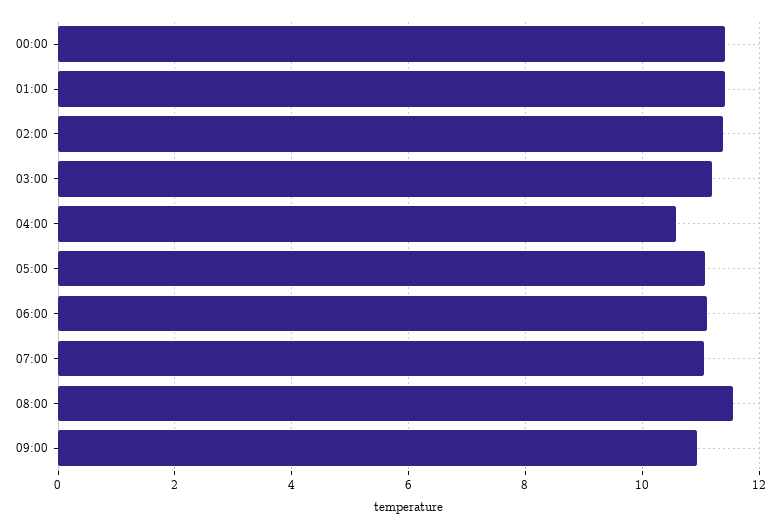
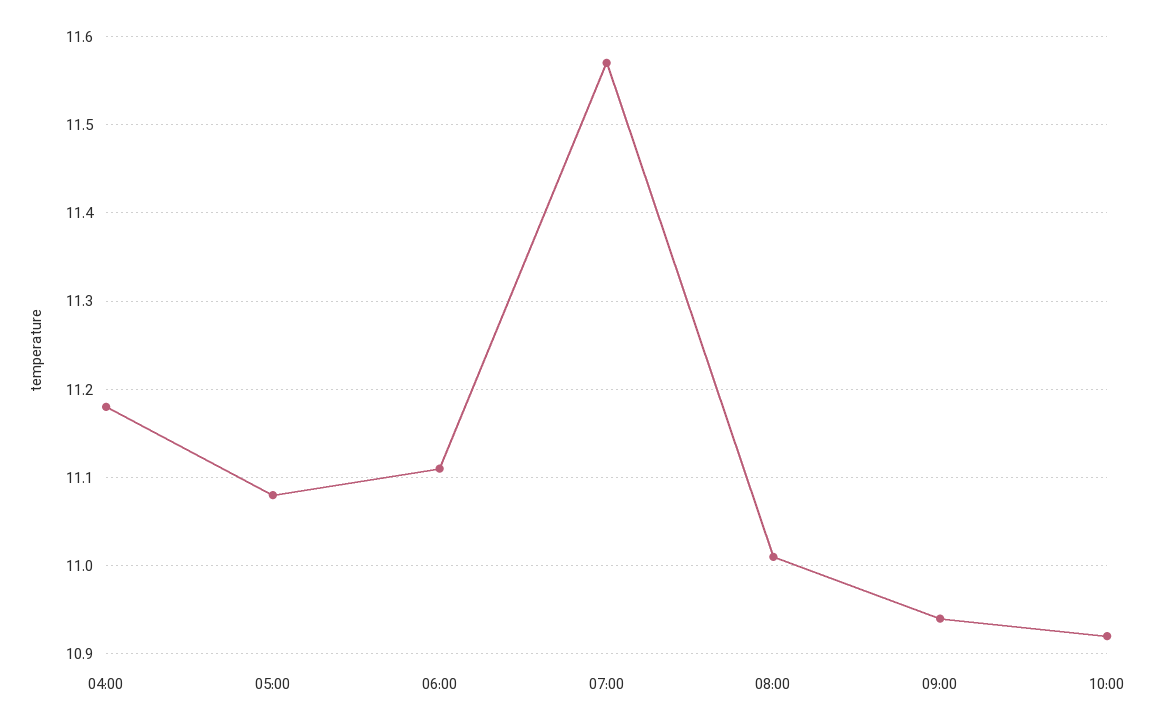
00:00: 11.4 -> none
01:00: 11.4 -> none
02:00: 11.4 -> none
03:00: 11.2 -> none
04:00: 10.6 -> 11.18
07:00: 11 -> 11.57
08:00: 11.6 -> 11.01
10:00: none -> 10.92

